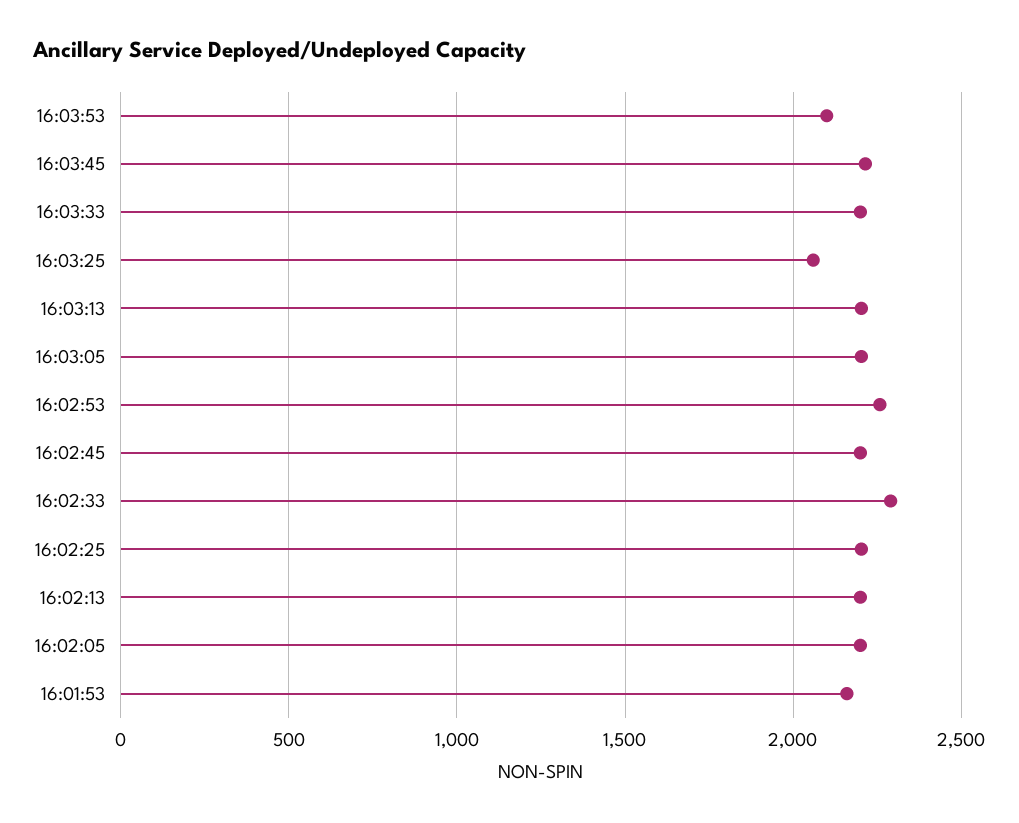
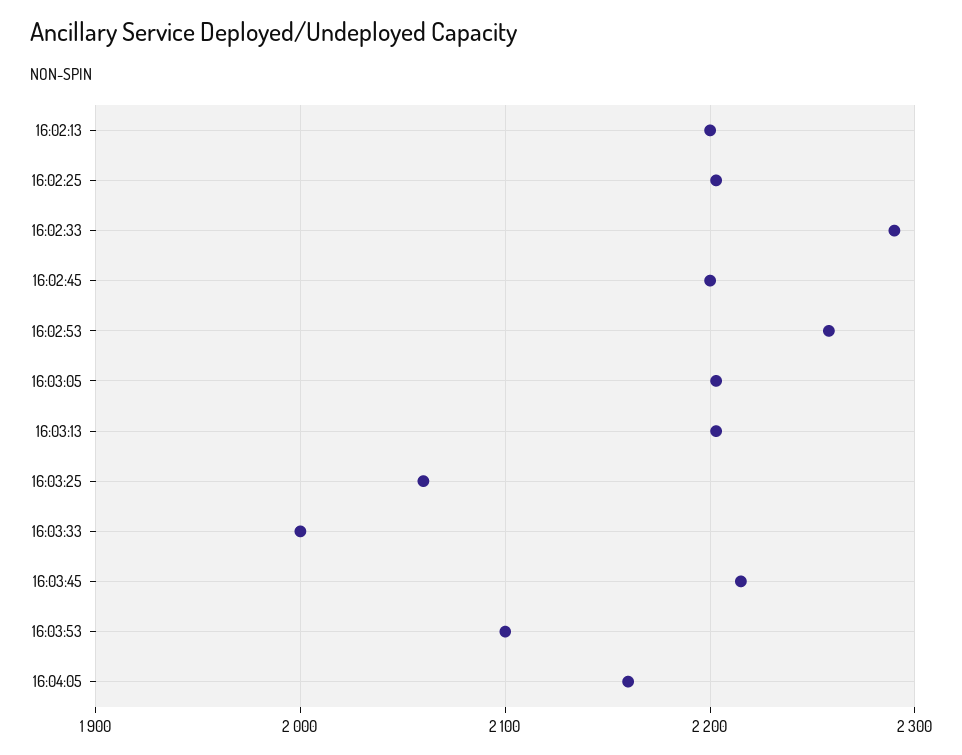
16:03:33: 2200 -> 2000
16:02:05: 2200 -> none
16:01:53: 2150 -> none
16:04:05: none -> 2160

